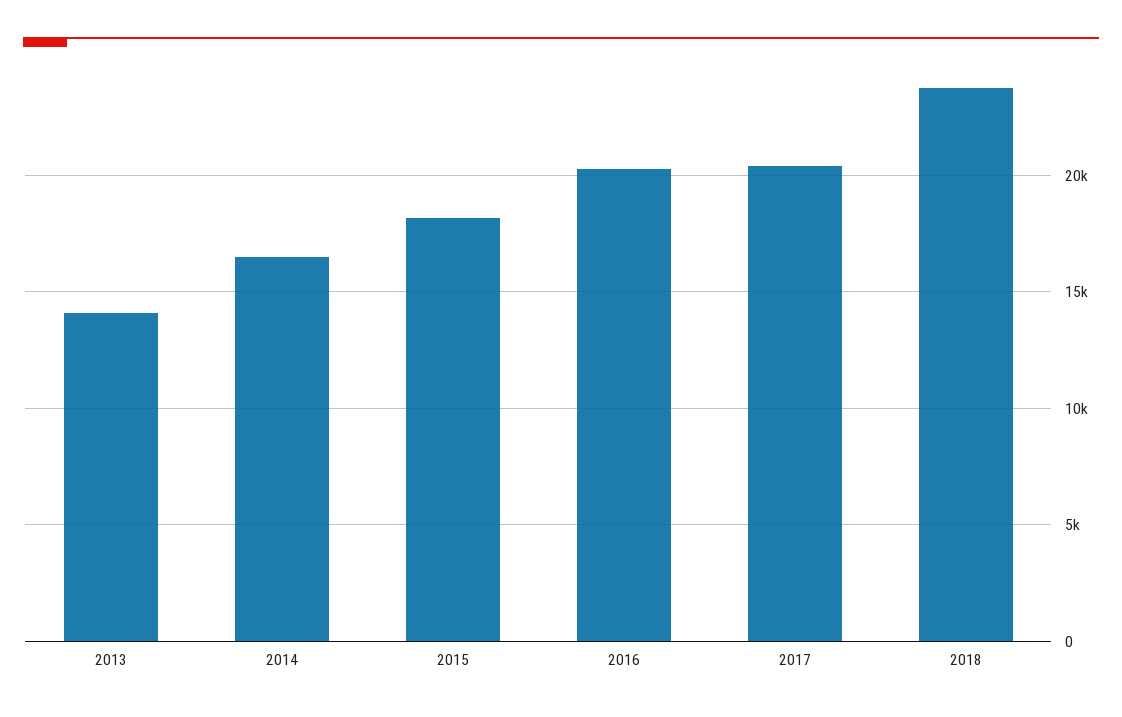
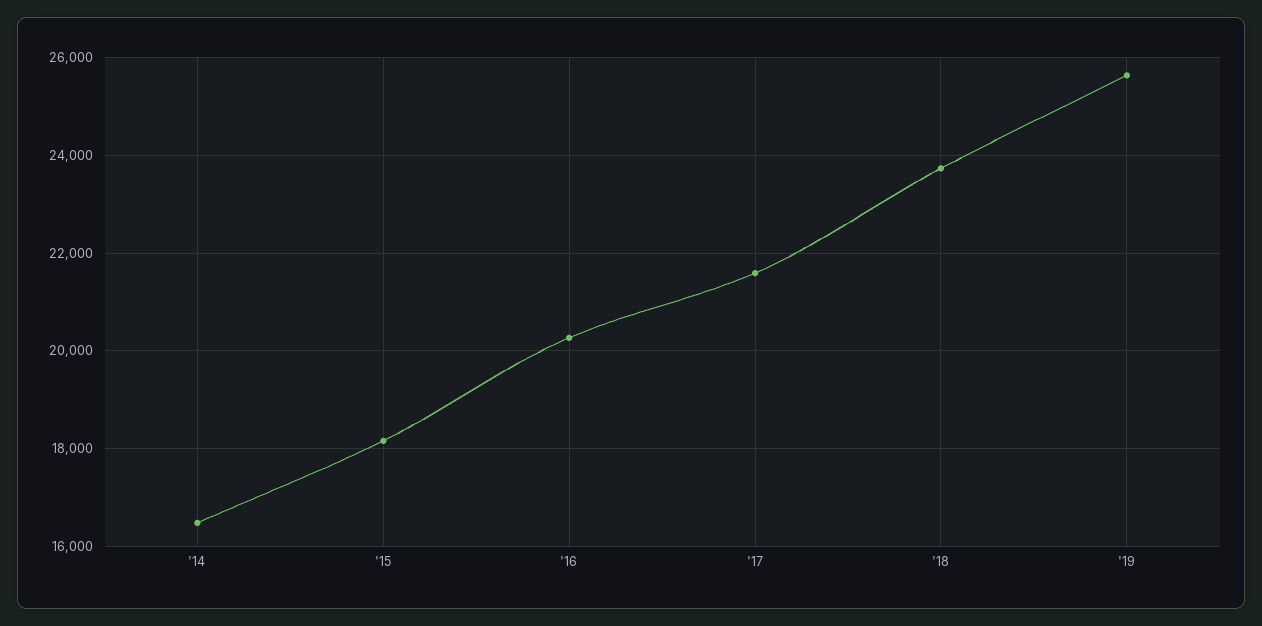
2013: 14000 -> none
2017: 20500 -> 21600
'19: none -> 25600

